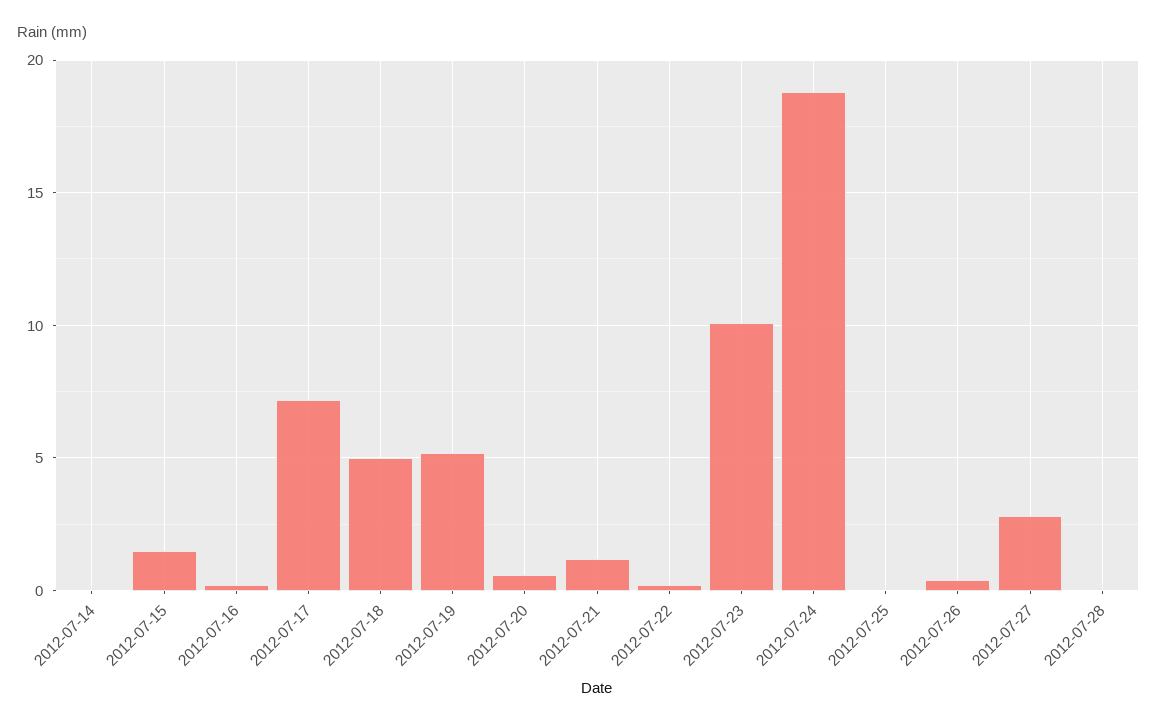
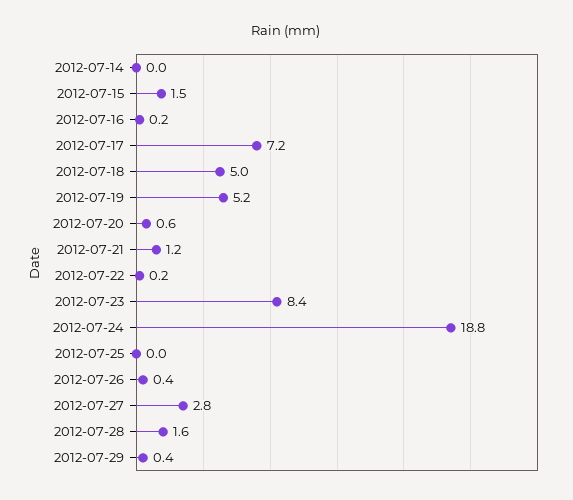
2012-07-23: 10 -> 8.4
2012-07-28: 0 -> 1.6
2012-07-29: none -> 0.4

